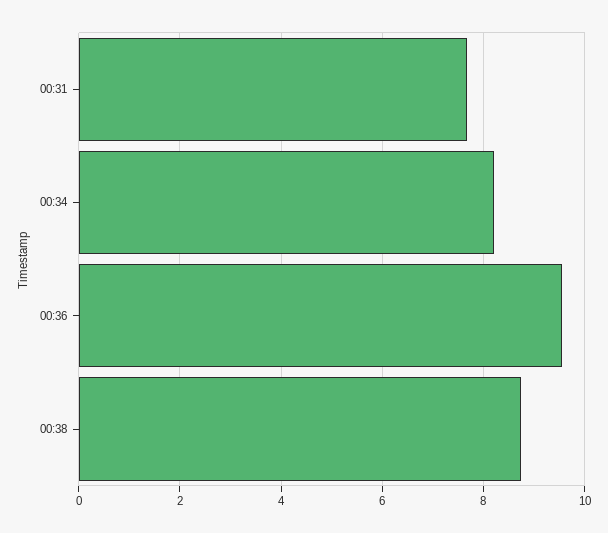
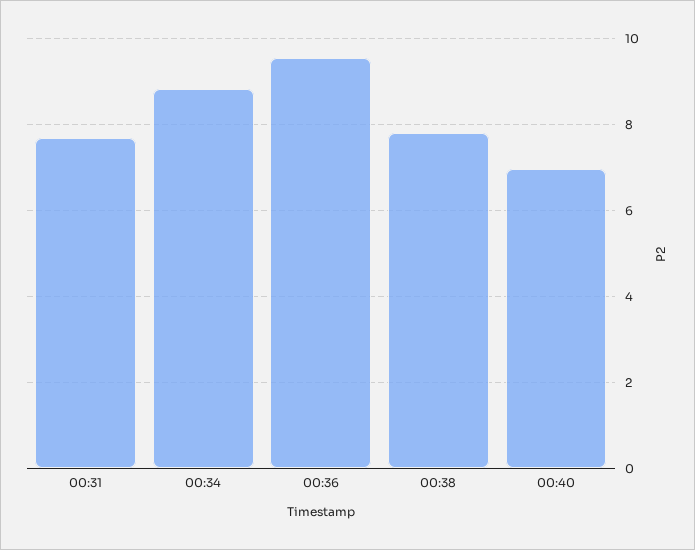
00:34: 8.2 -> 8.8
00:38: 8.8 -> 7.8
00:40: none -> 7

